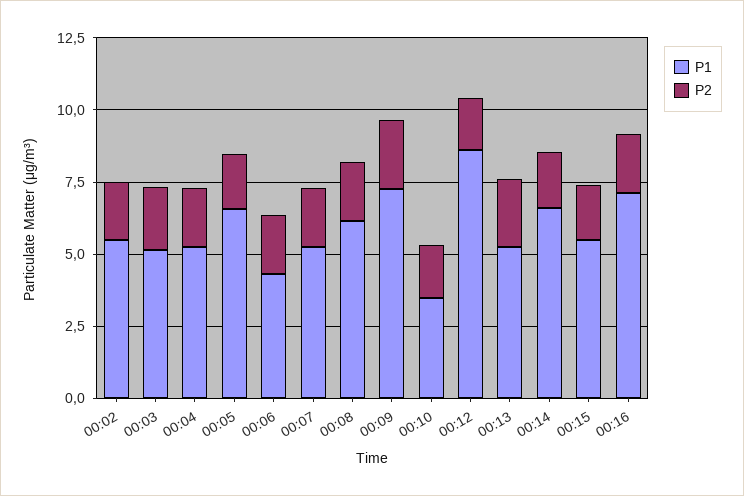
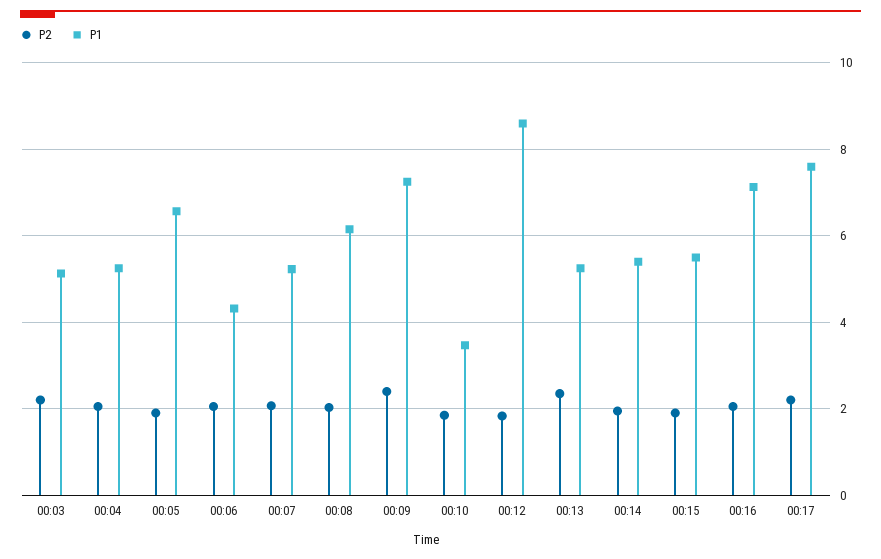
P1, 00:02: 5.5 -> none
P2, 00:02: 2 -> none
P1, 00:14: 6.5 -> 5.4
P2, 00:17: none -> 2.2
P1, 00:17: none -> 7.6

